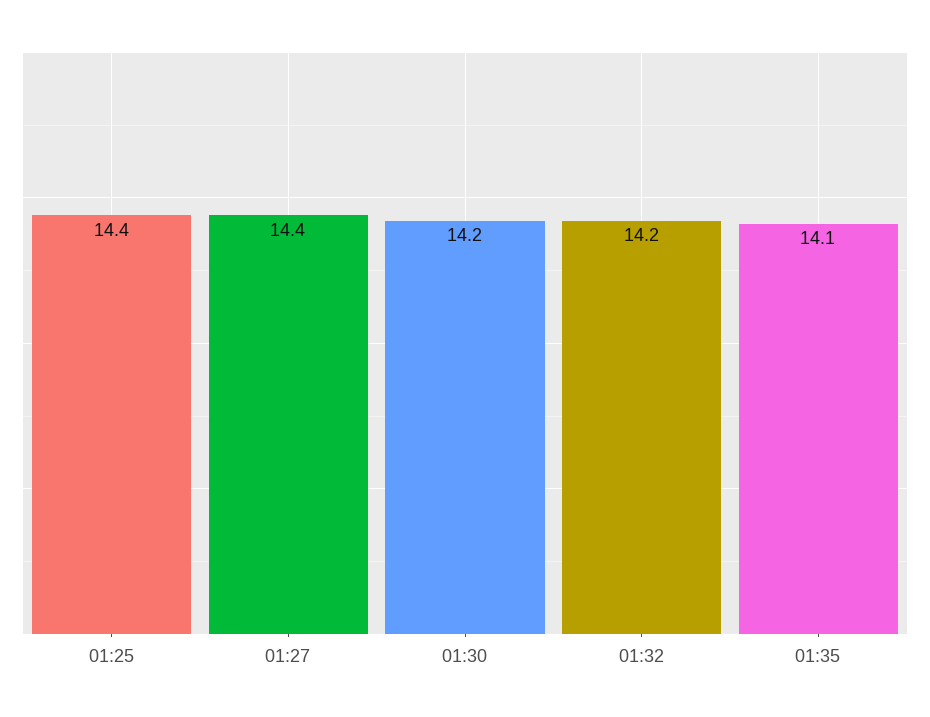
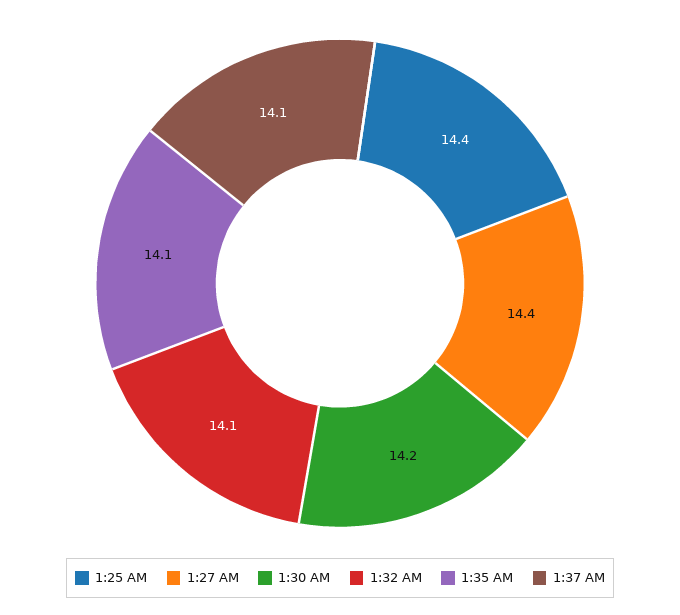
01:32: 14.2 -> 14.1
1:37 AM: none -> 14.1

